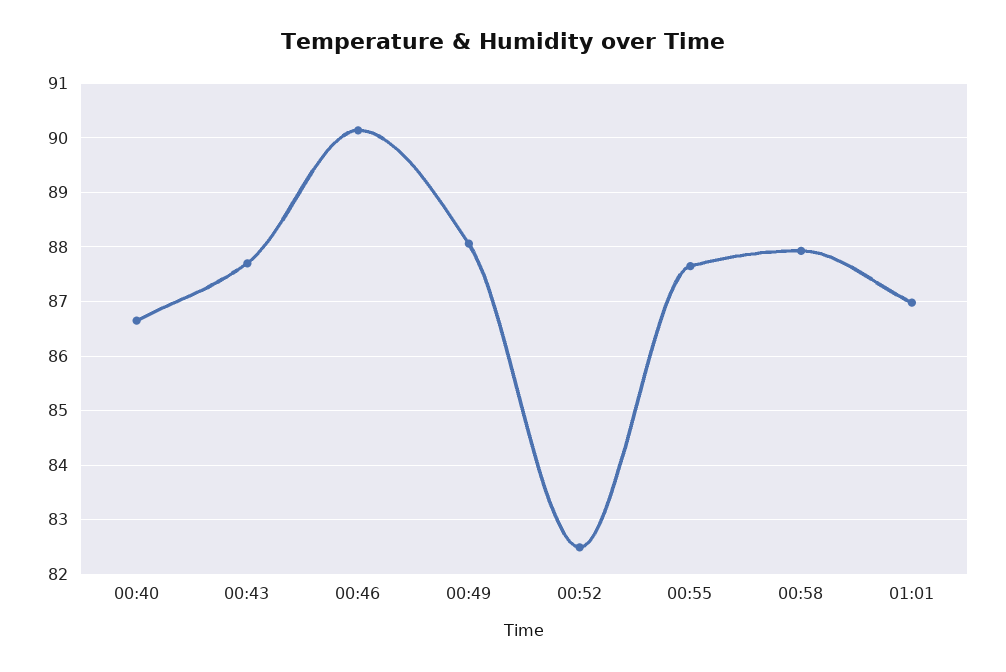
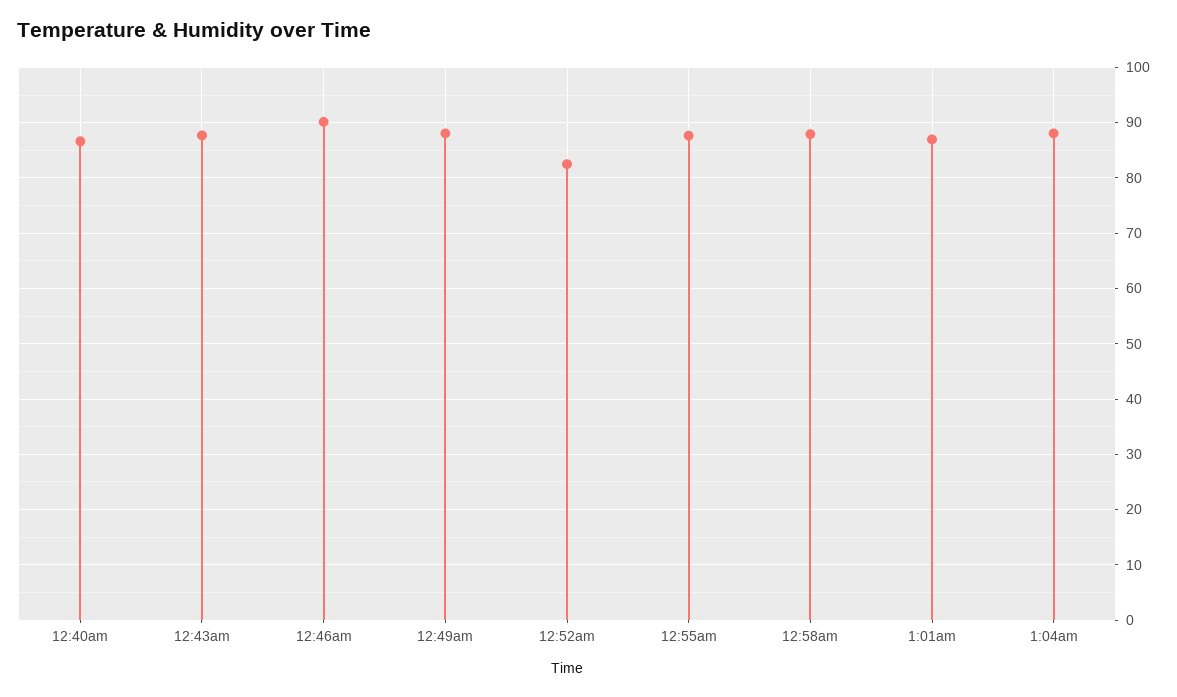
1:04am: none -> 88

